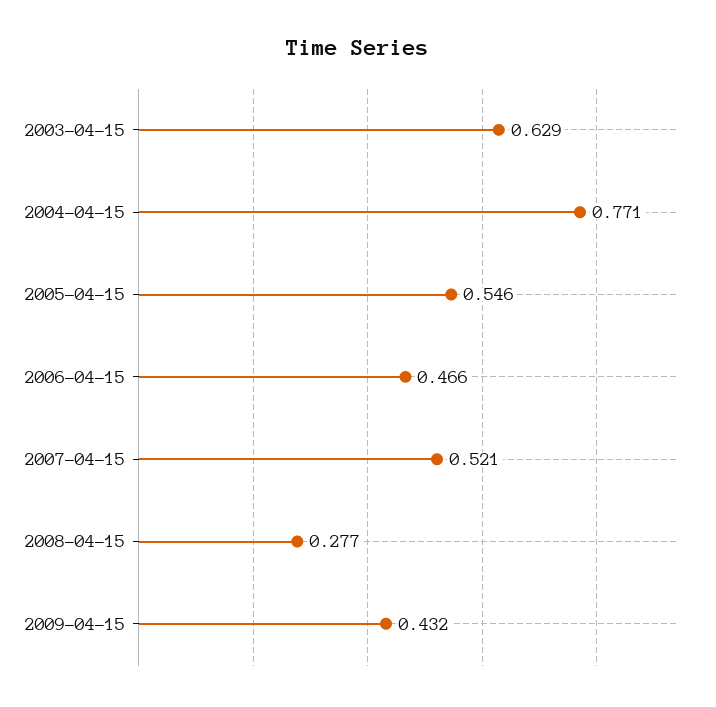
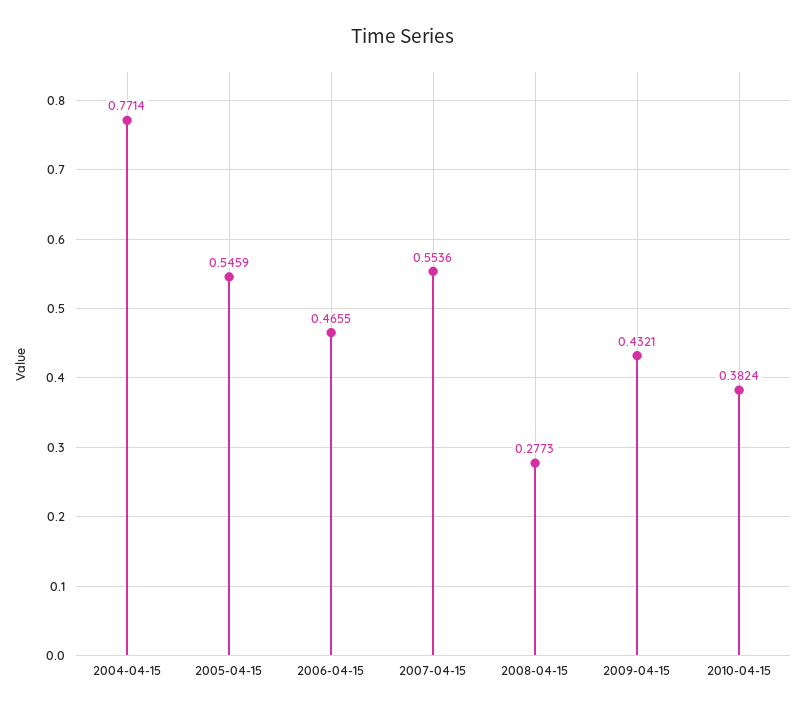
2003-04-15: 0.629 -> none
2007-04-15: 0.521 -> 0.5536
2010-04-15: none -> 0.3824

